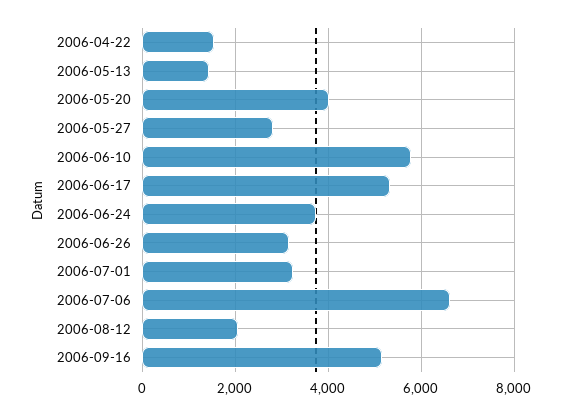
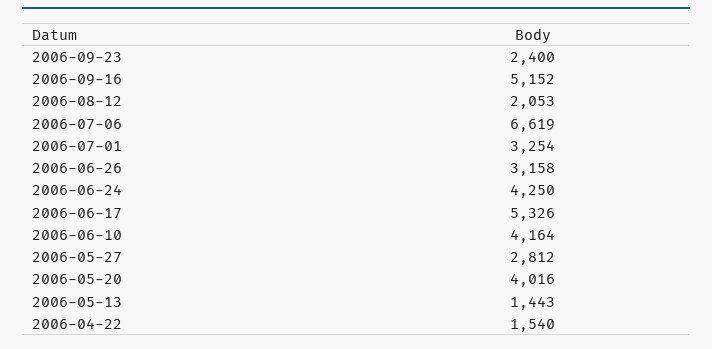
2006-06-10: 5800 -> 4164
2006-06-24: 3800 -> 4250
2006-09-23: none -> 2400

